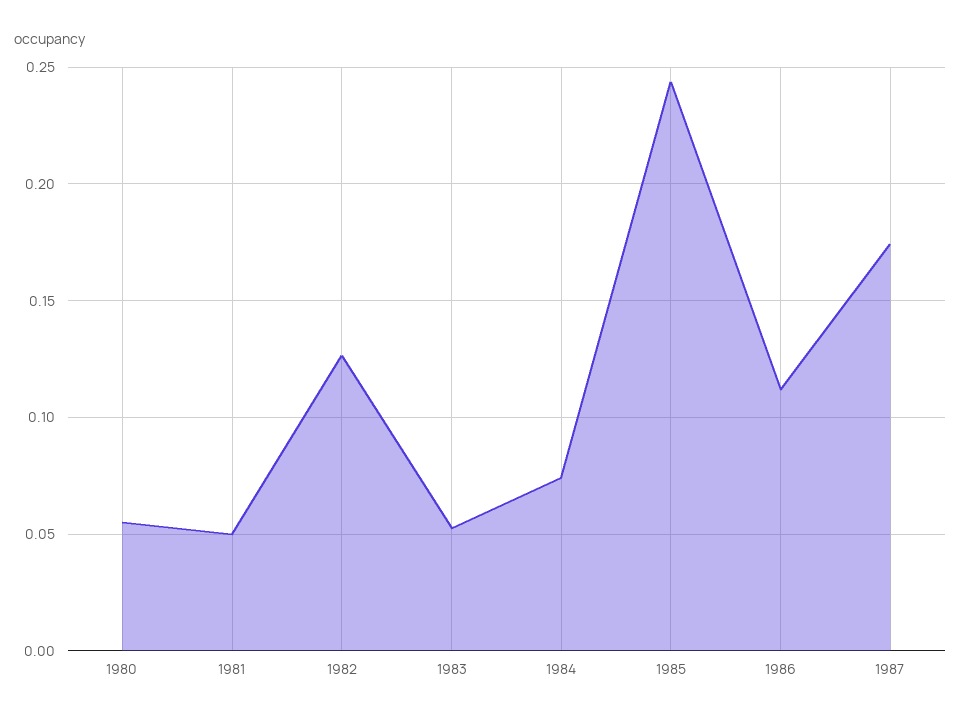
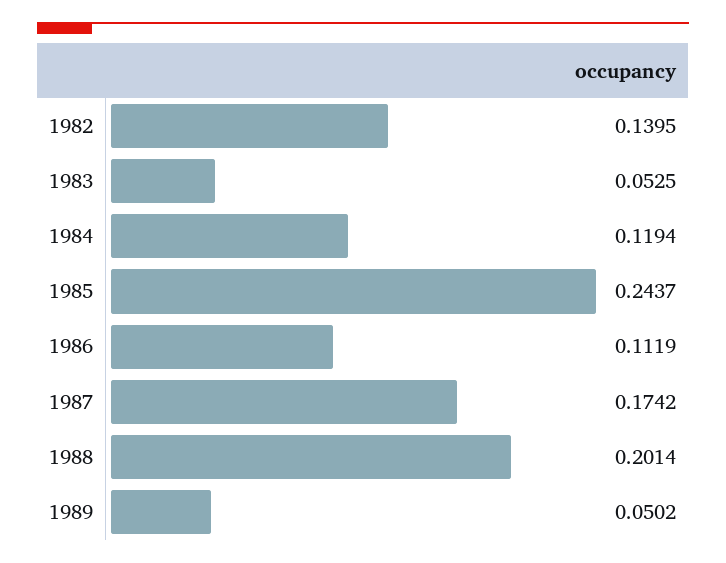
1980: 0.055 -> none
1981: 0.05 -> none
1982: 0.125 -> 0.1395
1984: 0.075 -> 0.1194
1988: none -> 0.2014
1989: none -> 0.0502

